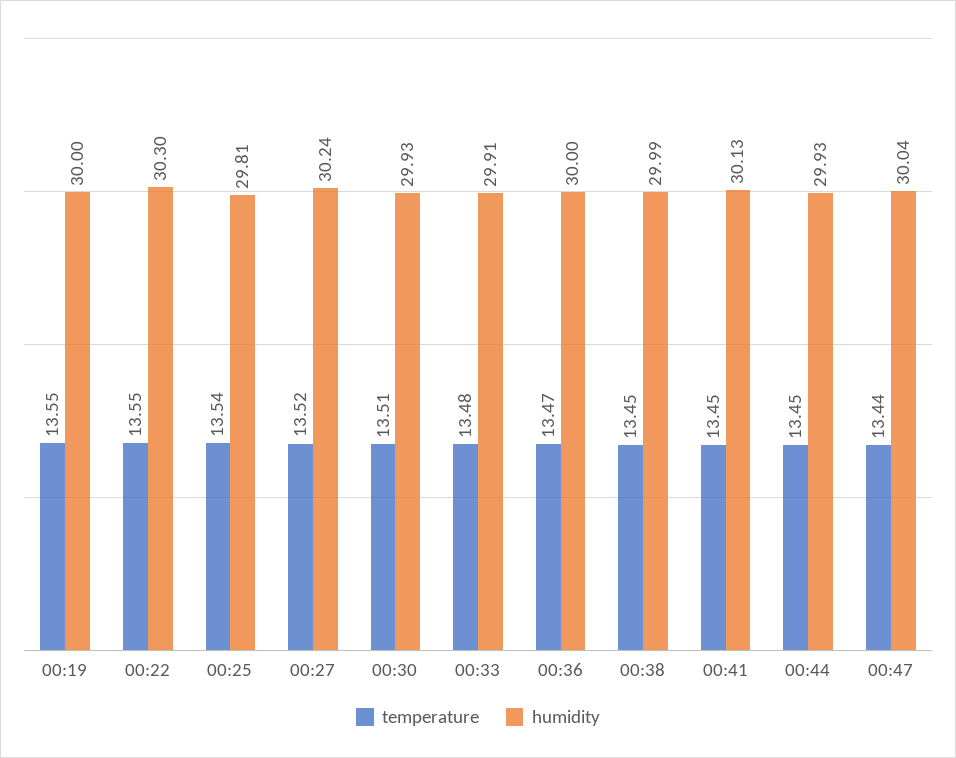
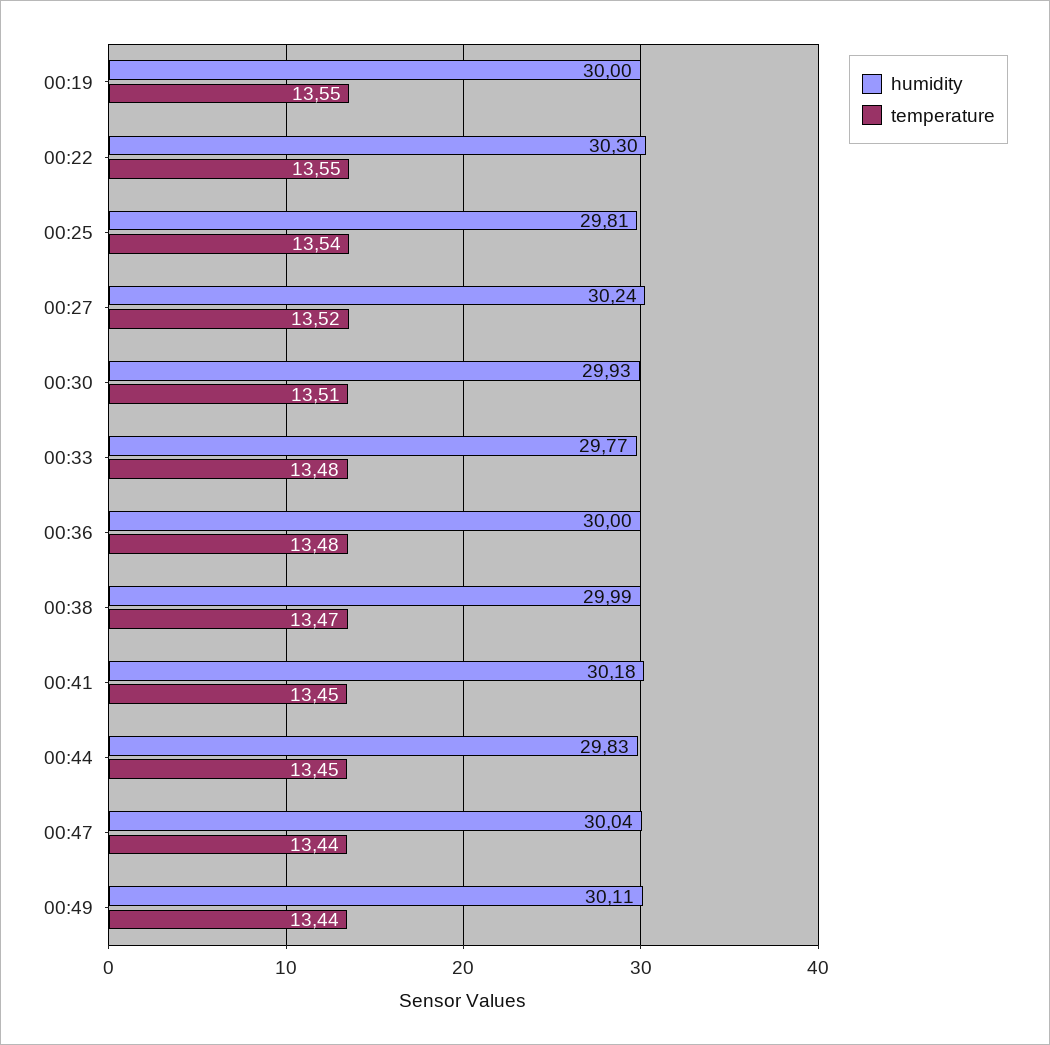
humidity, 00:33: 29.91 -> 29.77
temperature, 00:36: 13.47 -> 13.48
temperature, 00:38: 13.45 -> 13.47
humidity, 00:41: 30.13 -> 30.18
humidity, 00:44: 29.93 -> 29.83
humidity, 00:49: none -> 30.11
temperature, 00:49: none -> 13.44

